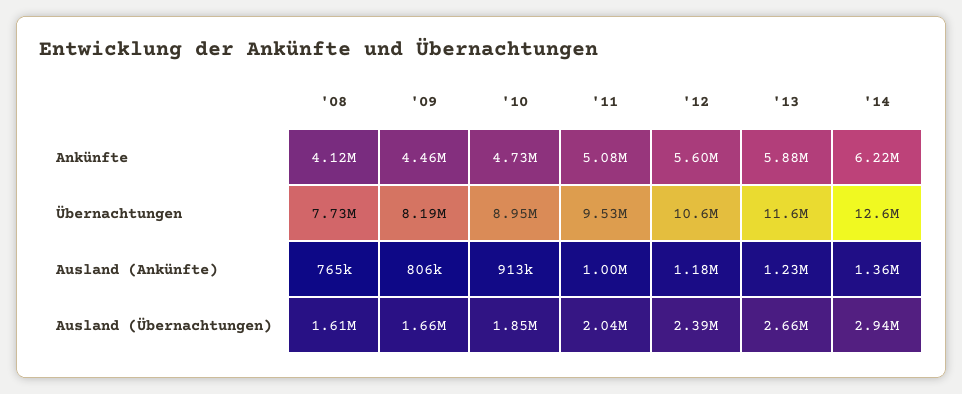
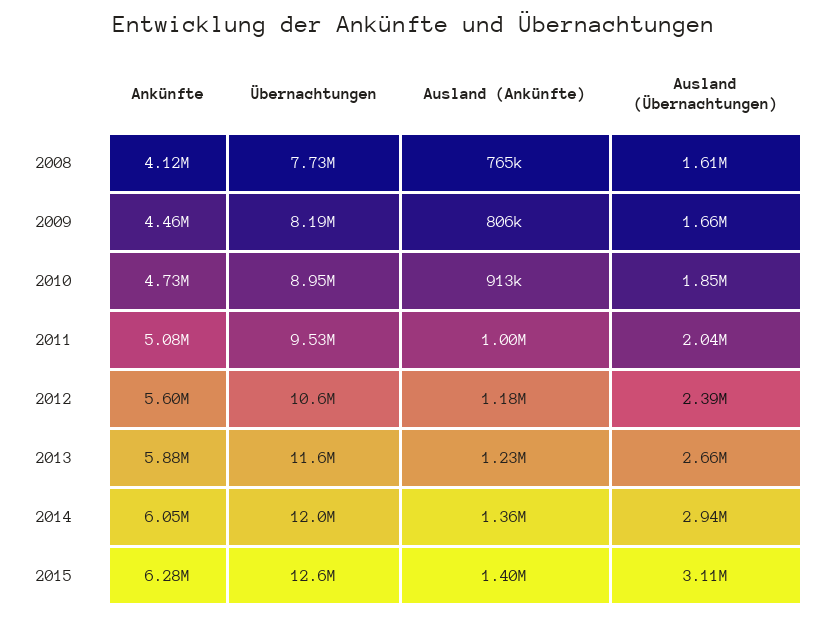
'14, Ankünfte: 6220000 -> 6050000
'14, Übernachtungen: 12600000 -> 12000000
2015, Ankünfte: none -> 6280000
2015, Übernachtungen: none -> 12600000
2015, Ausland (Ankünfte): none -> 1400000
2015, Ausland (Übernachtungen): none -> 3110000

